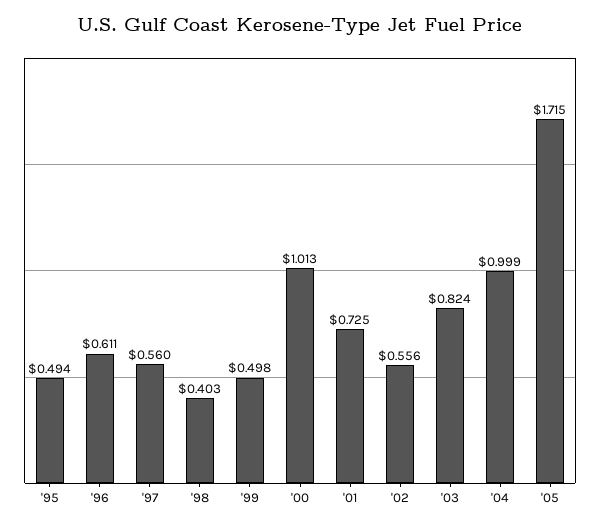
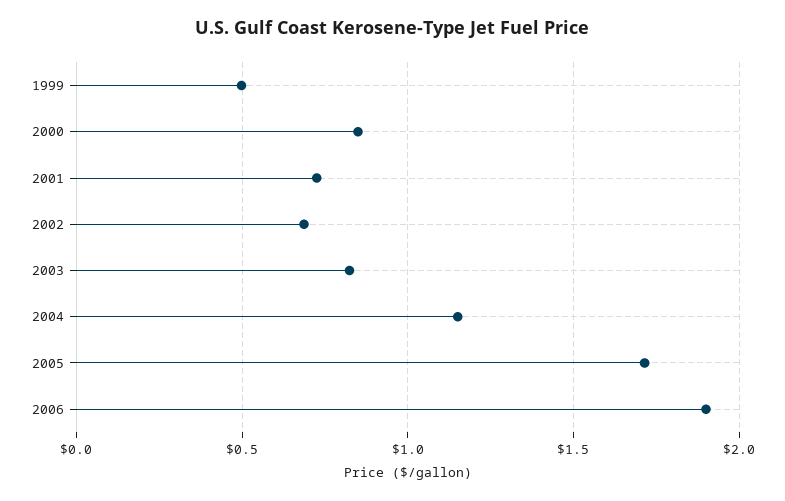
'95: 0.494 -> none
'96: 0.611 -> none
'97: 0.56 -> none
'98: 0.403 -> none
'00: 1.013 -> 0.85
'02: 0.556 -> 0.7
'04: 0.999 -> 1.15
2006: none -> 1.9

